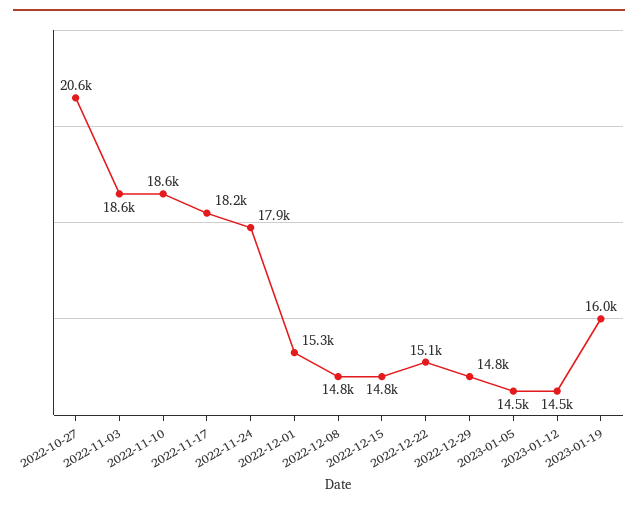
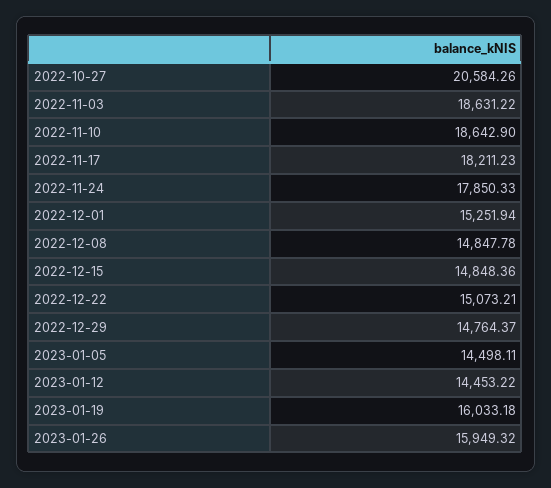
2023-01-26: none -> 15949.32

